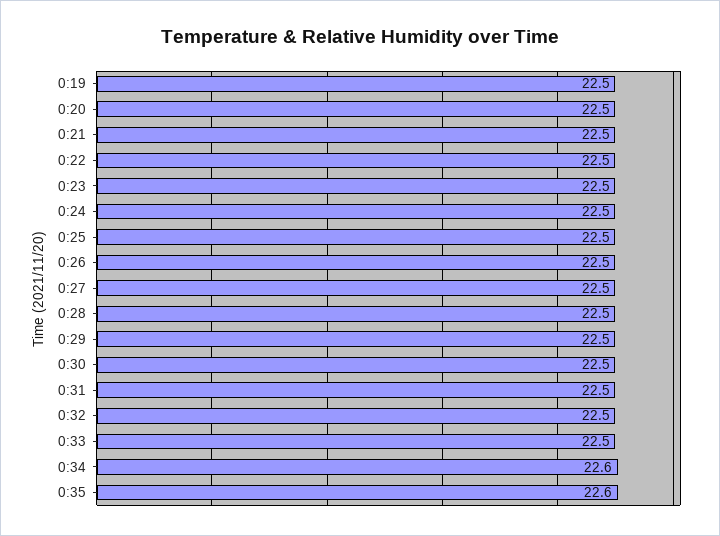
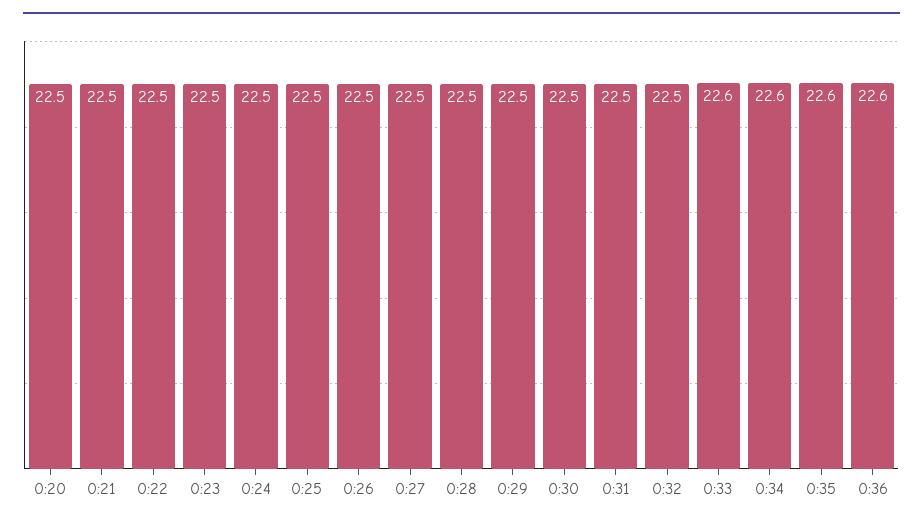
0:19: 22.5 -> none
0:33: 22.5 -> 22.6
0:36: none -> 22.6

